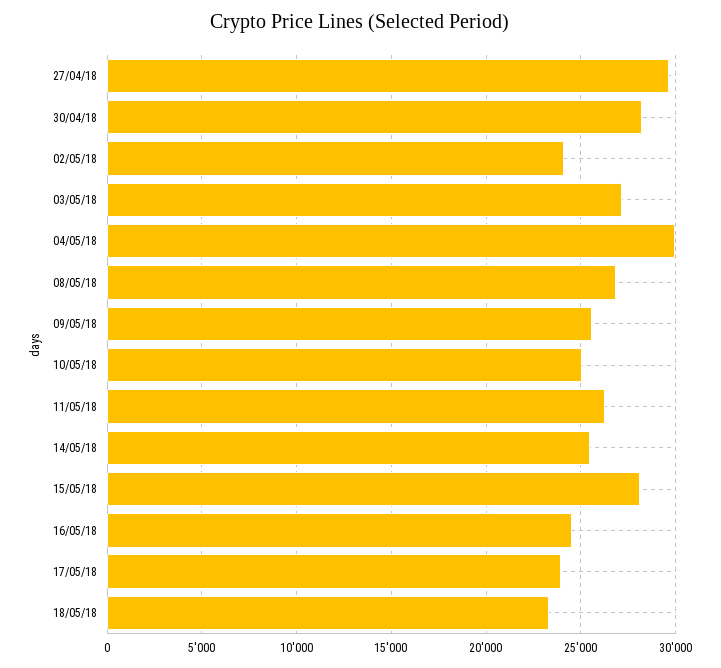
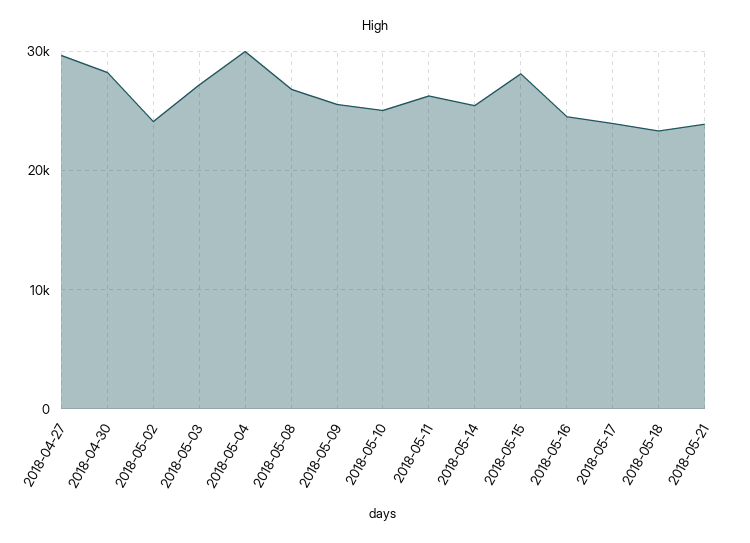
2018-05-21: none -> 24000

